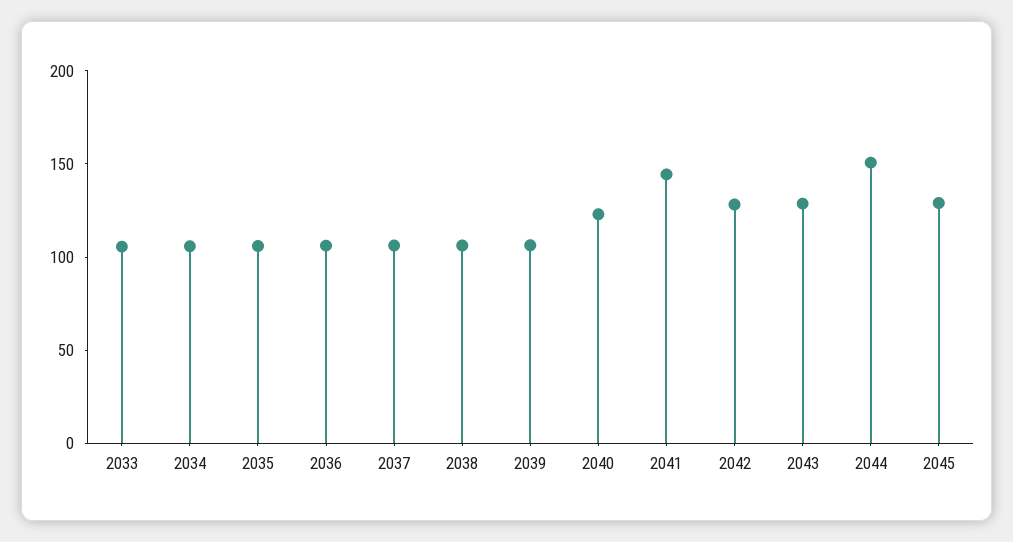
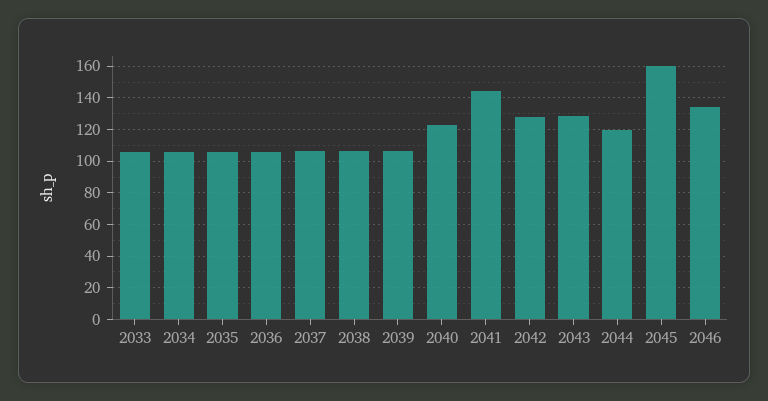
2044: 150 -> 120
2045: 130 -> 160
2046: none -> 135

